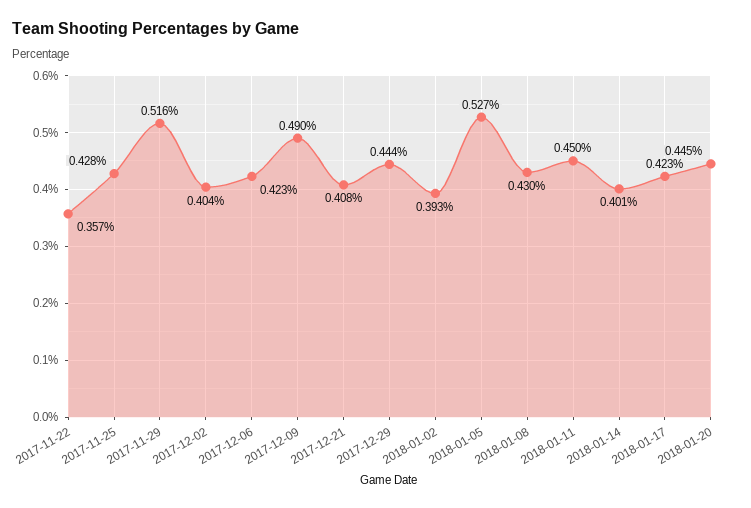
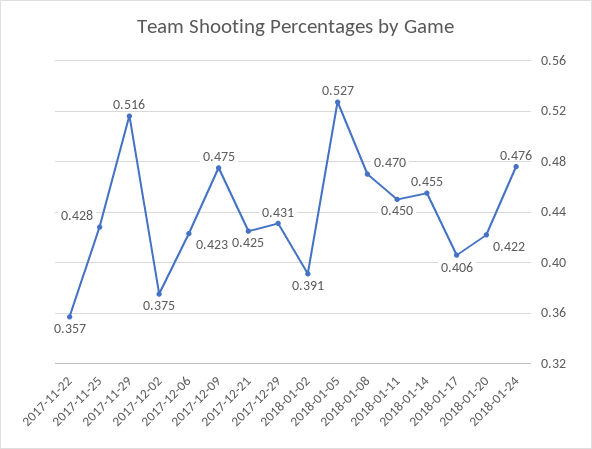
2017-12-02: 0.404 -> 0.375
2017-12-09: 0.49 -> 0.475
2017-12-21: 0.408 -> 0.425
2017-12-29: 0.444 -> 0.431
2018-01-02: 0.393 -> 0.391
2018-01-08: 0.43 -> 0.47
2018-01-14: 0.401 -> 0.455
2018-01-17: 0.423 -> 0.406
2018-01-20: 0.445 -> 0.422
2018-01-24: none -> 0.476

